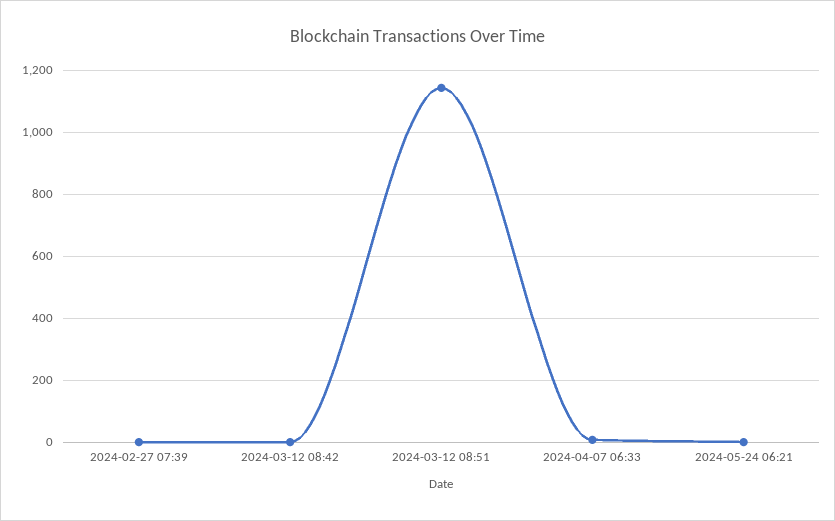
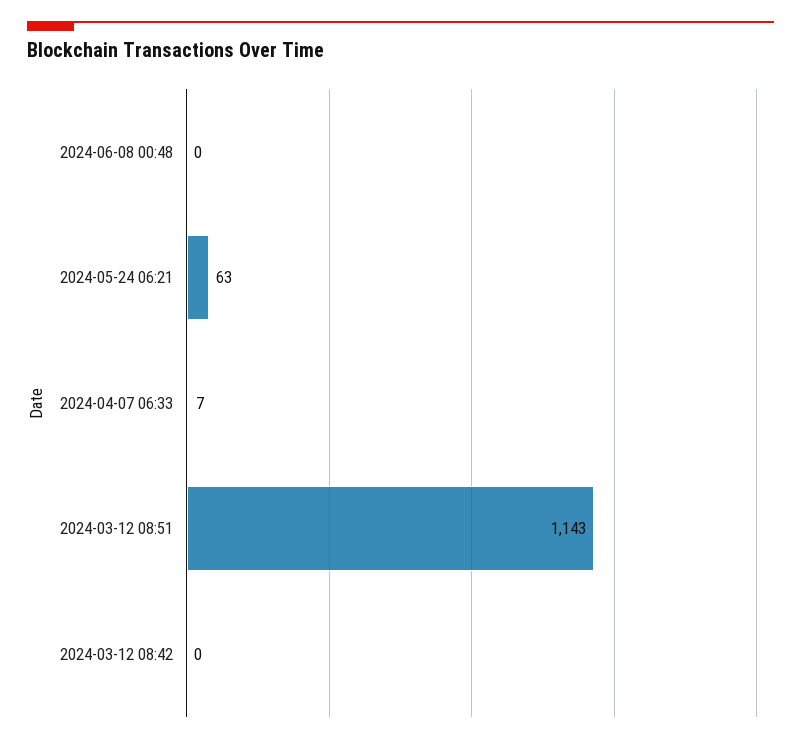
2024-02-27 07:39: 0 -> none
2024-05-24 06:21: 0 -> 63
2024-06-08 00:48: none -> 0

